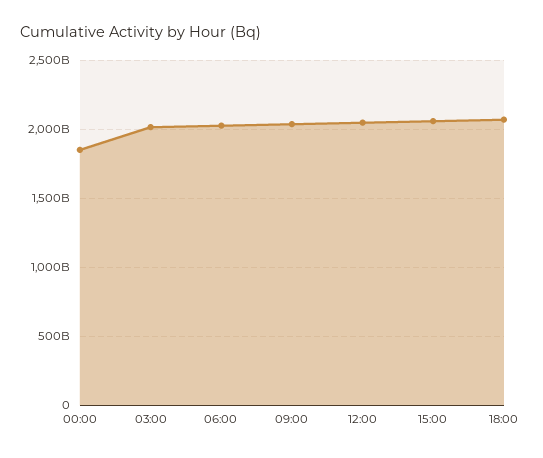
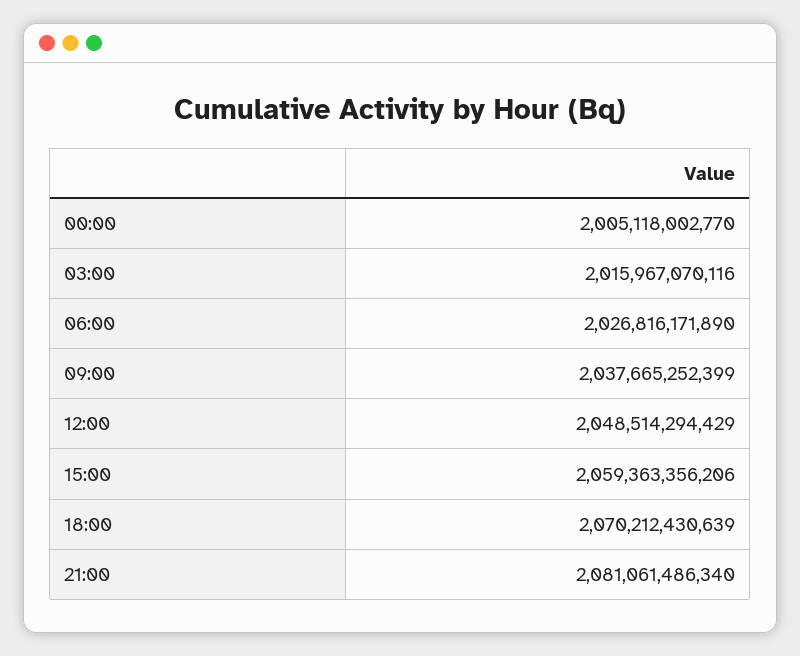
00:00: 1850000000000 -> 2005118002770
21:00: none -> 2081061486340

